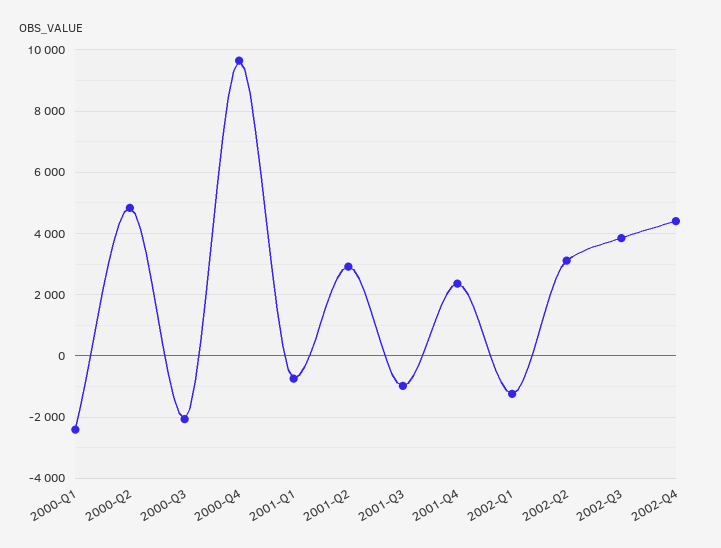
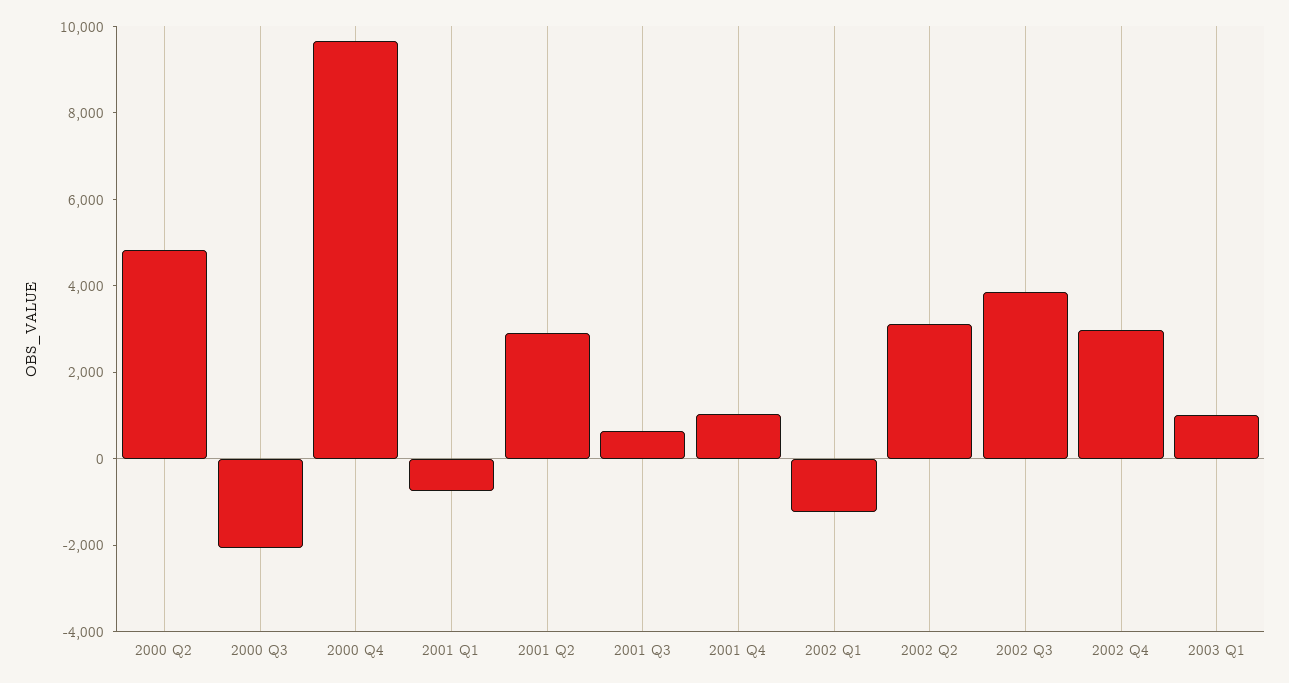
2000-Q1: -2400 -> none
2001-Q3: -1000 -> 500
2001-Q4: 2400 -> 1000
2002-Q4: 4400 -> 3000
2003 Q1: none -> 1000

